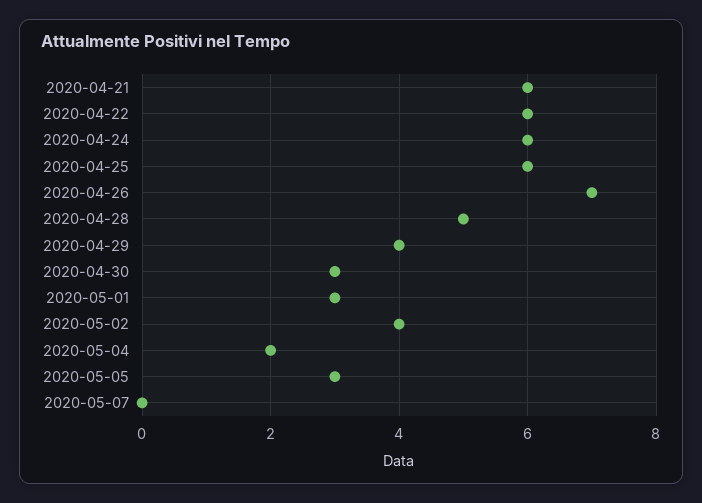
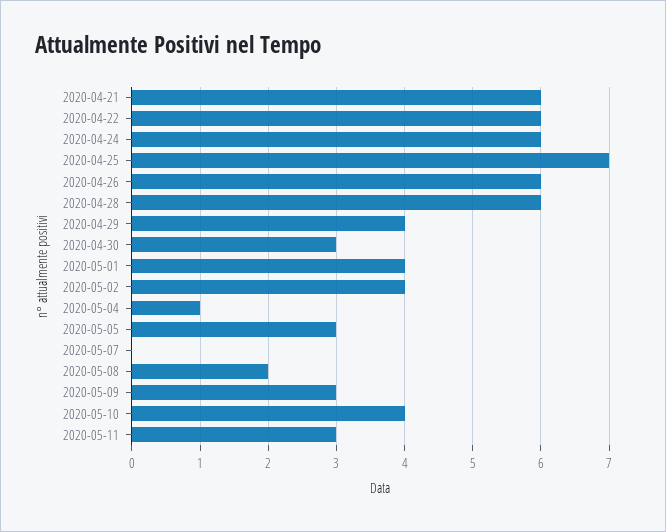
2020-04-25: 6 -> 7
2020-04-26: 7 -> 6
2020-04-28: 5 -> 6
2020-05-01: 3 -> 4
2020-05-04: 2 -> 1
2020-05-08: none -> 2
2020-05-09: none -> 3
2020-05-10: none -> 4
2020-05-11: none -> 3

